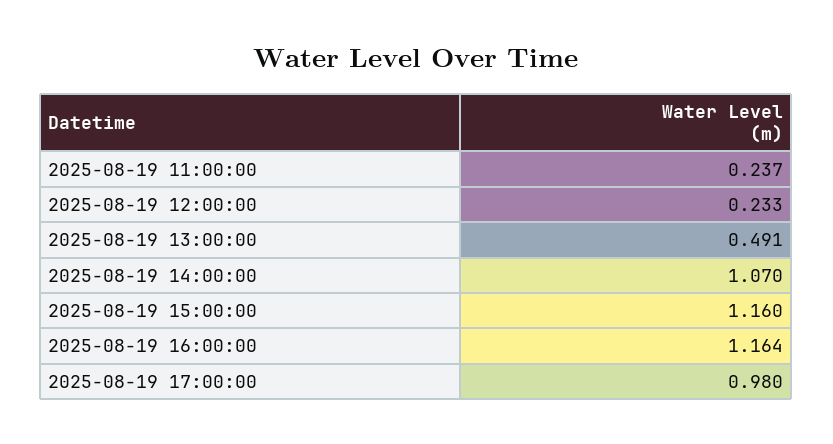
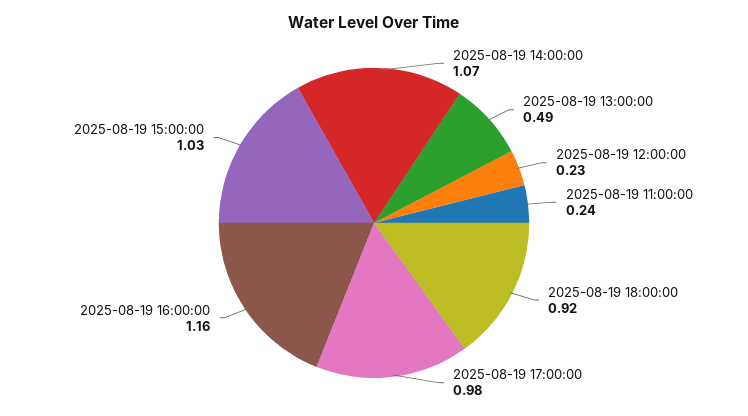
2025-08-19 15:00:00: 1.16 -> 1.03
2025-08-19 18:00:00: none -> 0.92

